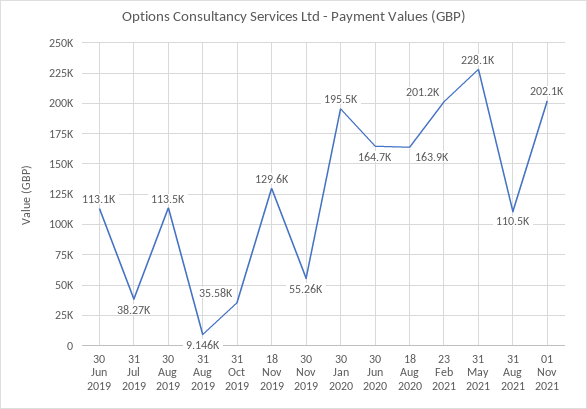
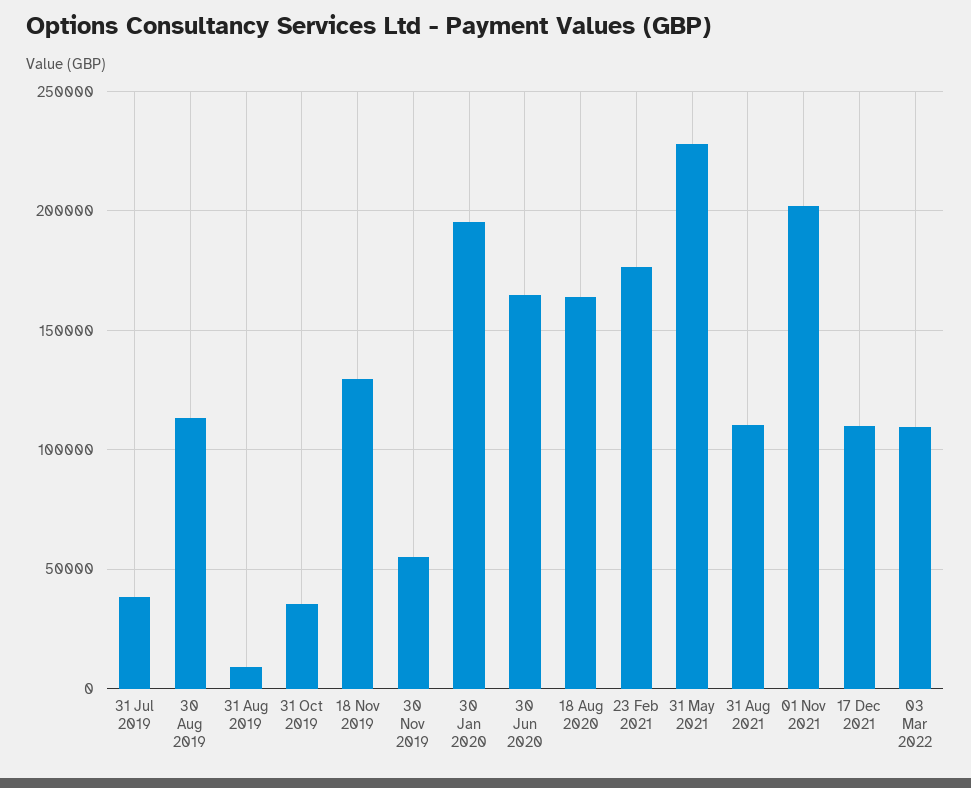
30 Jun 2019: 113100 -> none
23 Feb 2021: 201200 -> 175000
17 Dec 2021: none -> 110000
03 Mar 2022: none -> 110000

